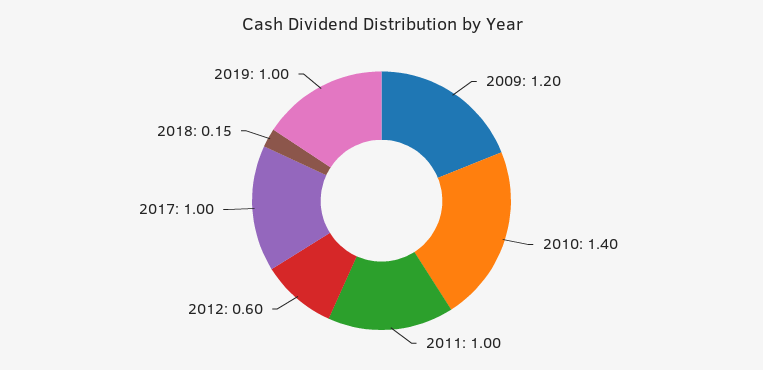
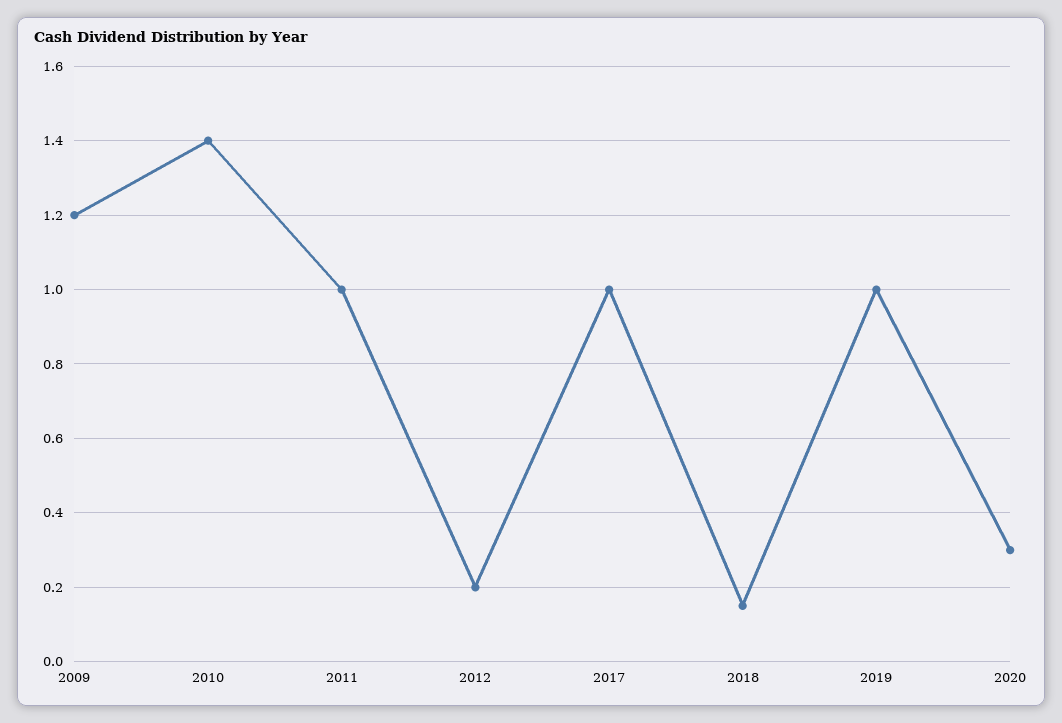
2012: 0.6 -> 0.2
2020: none -> 0.3

